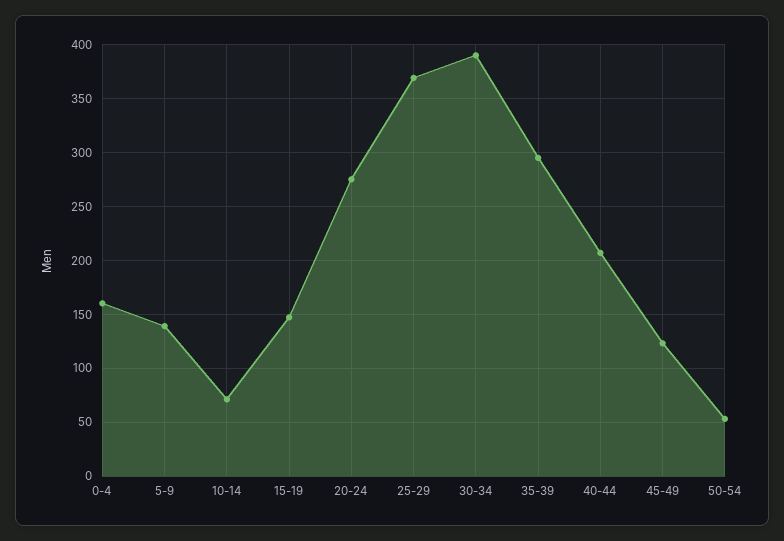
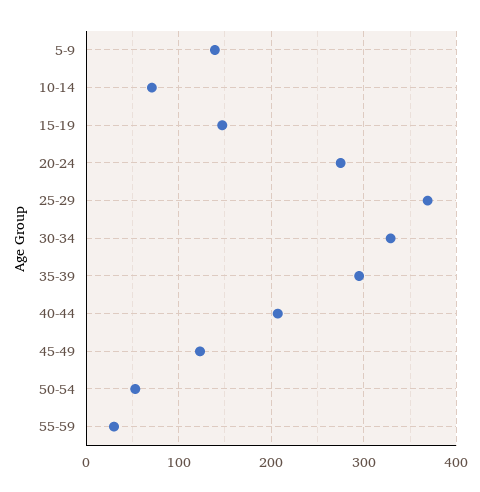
0-4: 160 -> none
30-34: 390 -> 330
55-59: none -> 30

